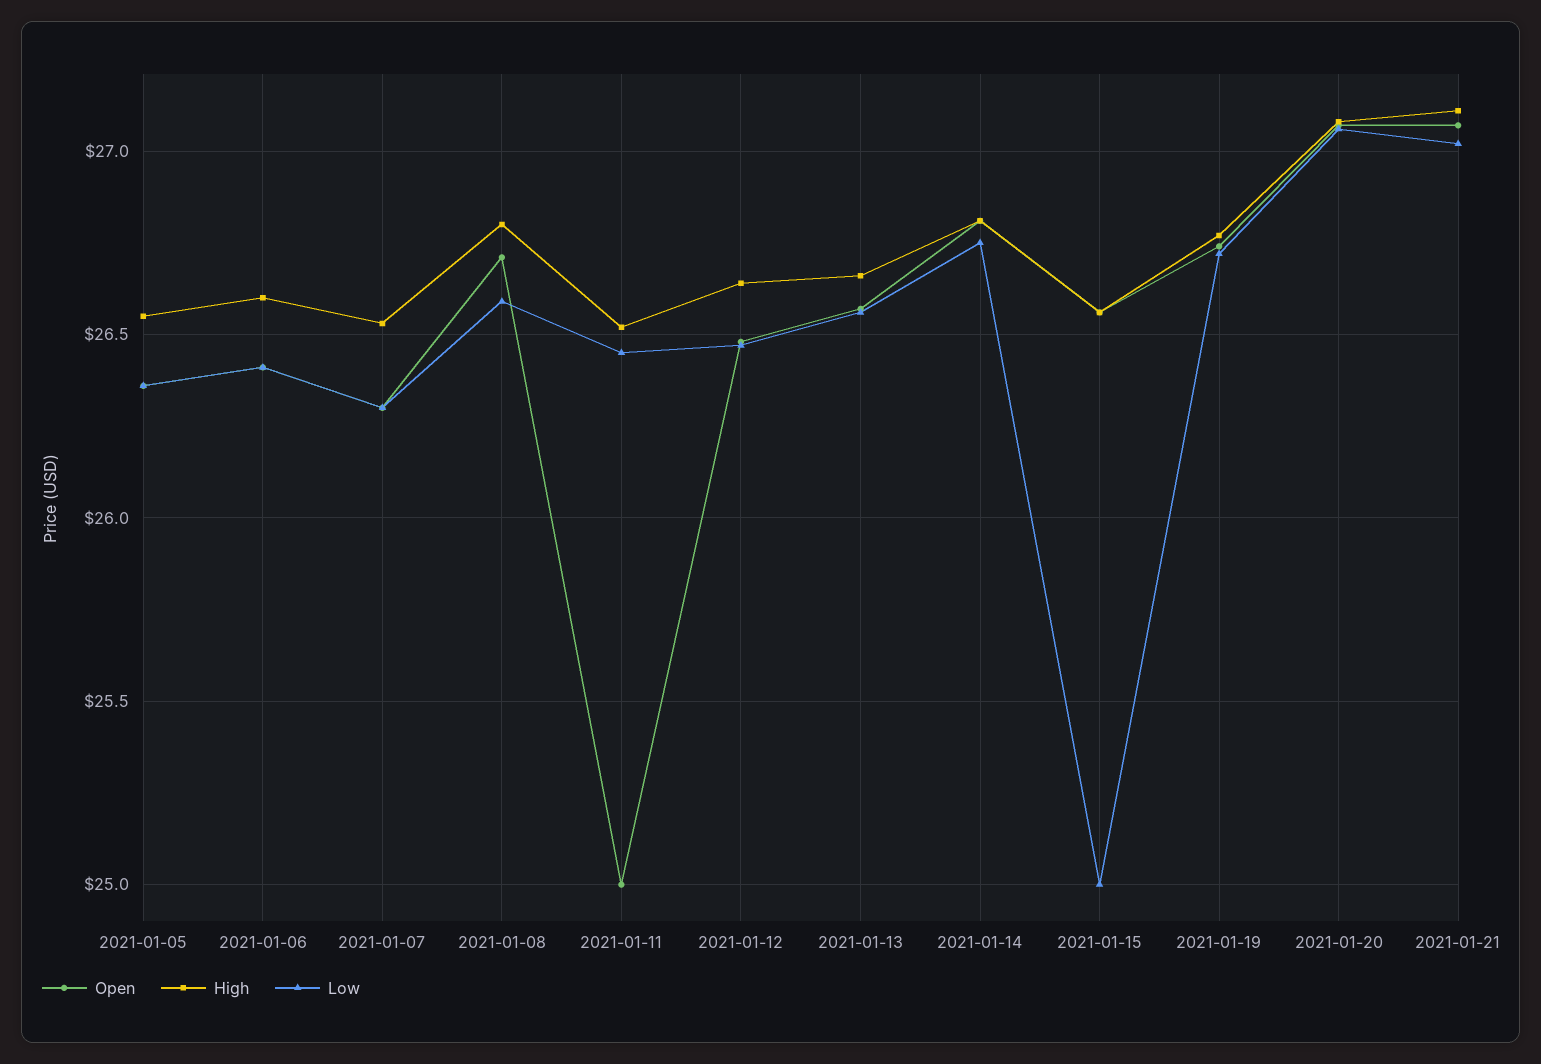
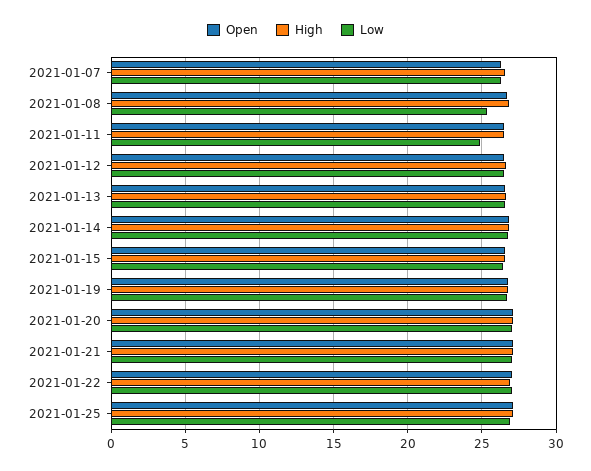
Open, 2021-01-05: 26.35 -> none
High, 2021-01-05: 26.55 -> none
Low, 2021-01-05: 26.35 -> none
Open, 2021-01-06: 26.4 -> none
High, 2021-01-06: 26.6 -> none
Low, 2021-01-06: 26.4 -> none
Low, 2021-01-08: 26.6 -> 25.5
Open, 2021-01-11: 25 -> 26.5
Low, 2021-01-11: 26.45 -> 25
Low, 2021-01-15: 25 -> 26.5
Open, 2021-01-22: none -> 27
High, 2021-01-22: none -> 27
Low, 2021-01-22: none -> 27
Open, 2021-01-25: none -> 27
High, 2021-01-25: none -> 27
Low, 2021-01-25: none -> 27

